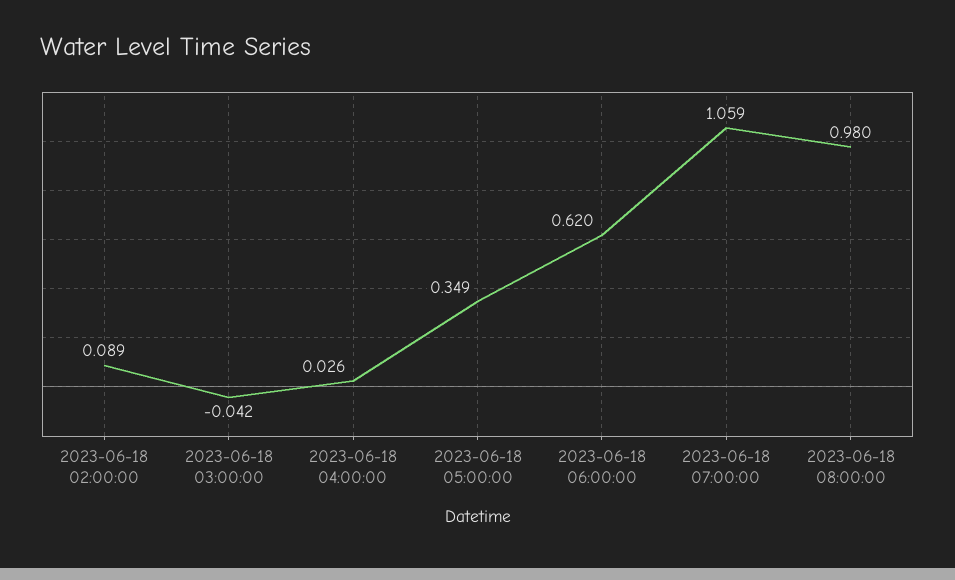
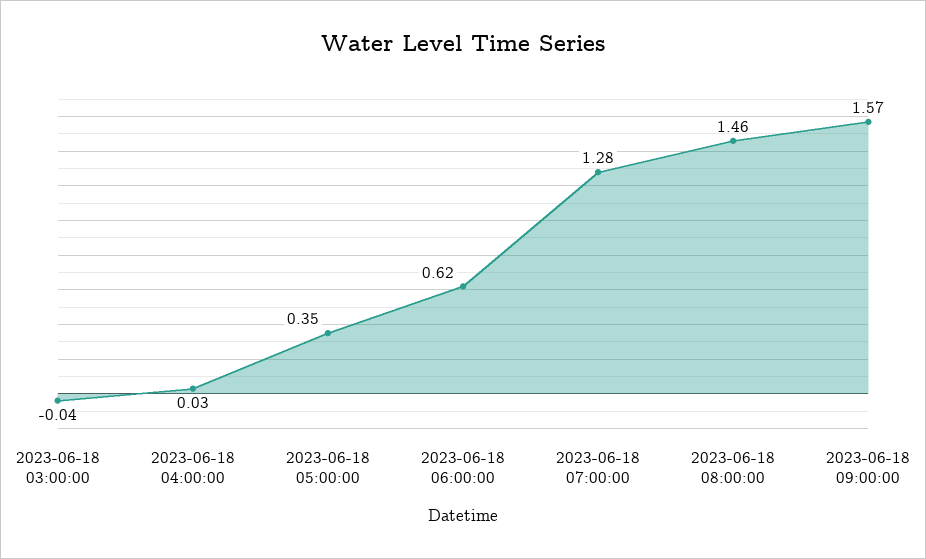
2023-06-18 02:00:00: 0.089 -> none
2023-06-18 07:00:00: 1.059 -> 1.28
2023-06-18 08:00:00: 0.98 -> 1.46
2023-06-18 09:00:00: none -> 1.57

